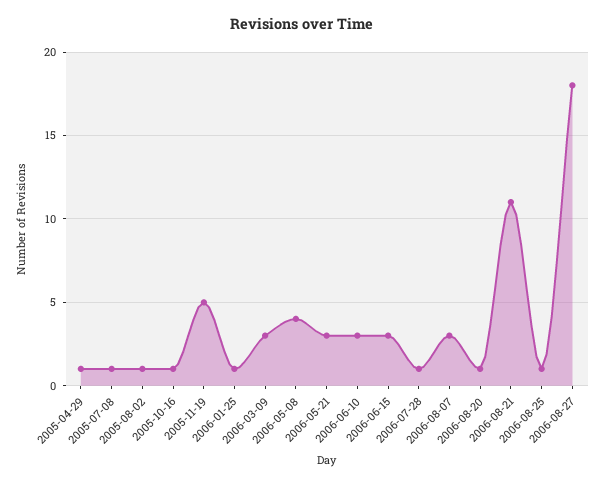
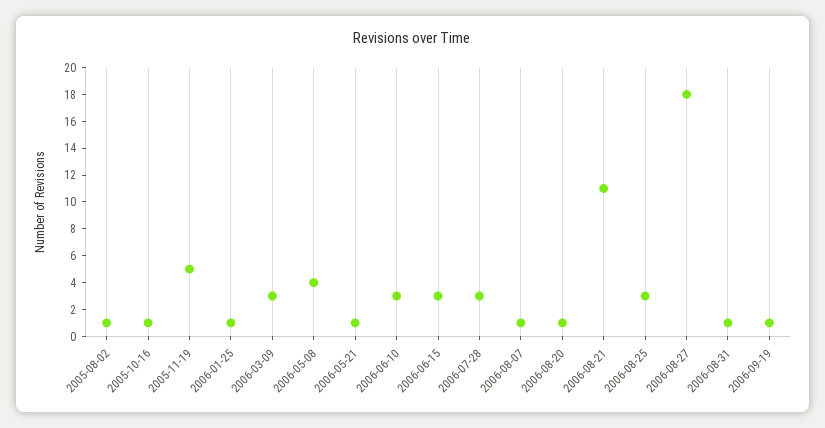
2005-04-29: 1 -> none
2005-07-08: 1 -> none
2006-05-21: 3 -> 1
2006-07-28: 1 -> 3
2006-08-07: 3 -> 1
2006-08-25: 1 -> 3
2006-08-31: none -> 1
2006-09-19: none -> 1

